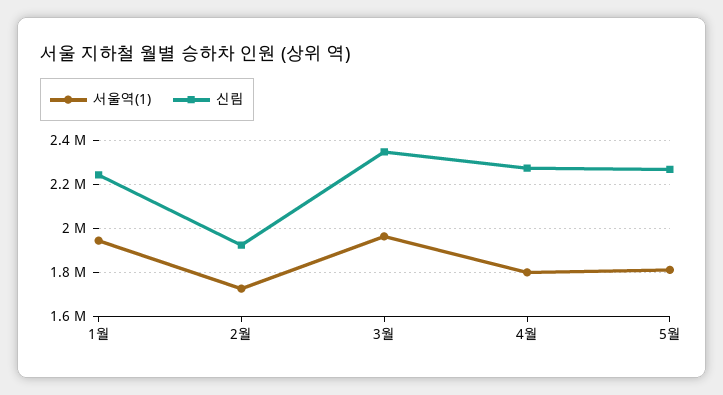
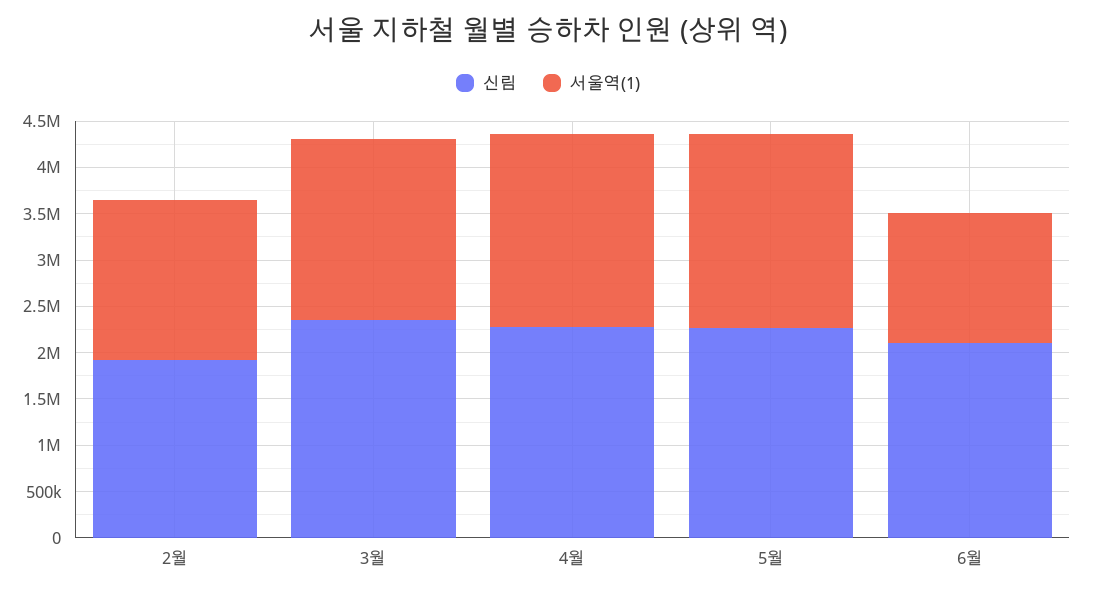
서울역(1), 1월: 1950000 -> none
신림, 1월: 2250000 -> none
서울역(1), 4월: 1800000 -> 2100000
서울역(1), 5월: 1800000 -> 2100000
신림, 6월: none -> 2100000
서울역(1), 6월: none -> 1400000

